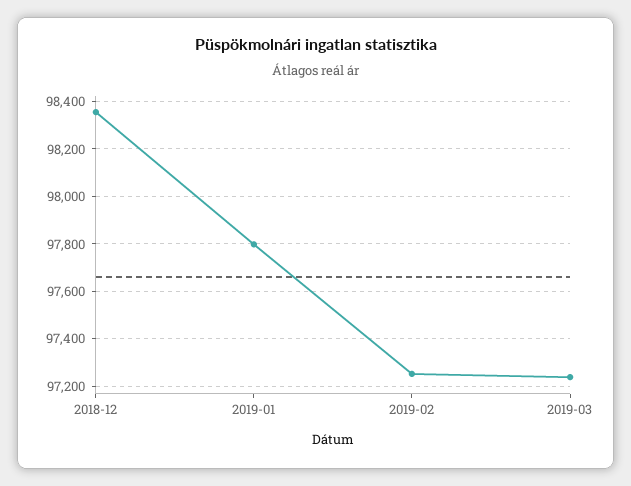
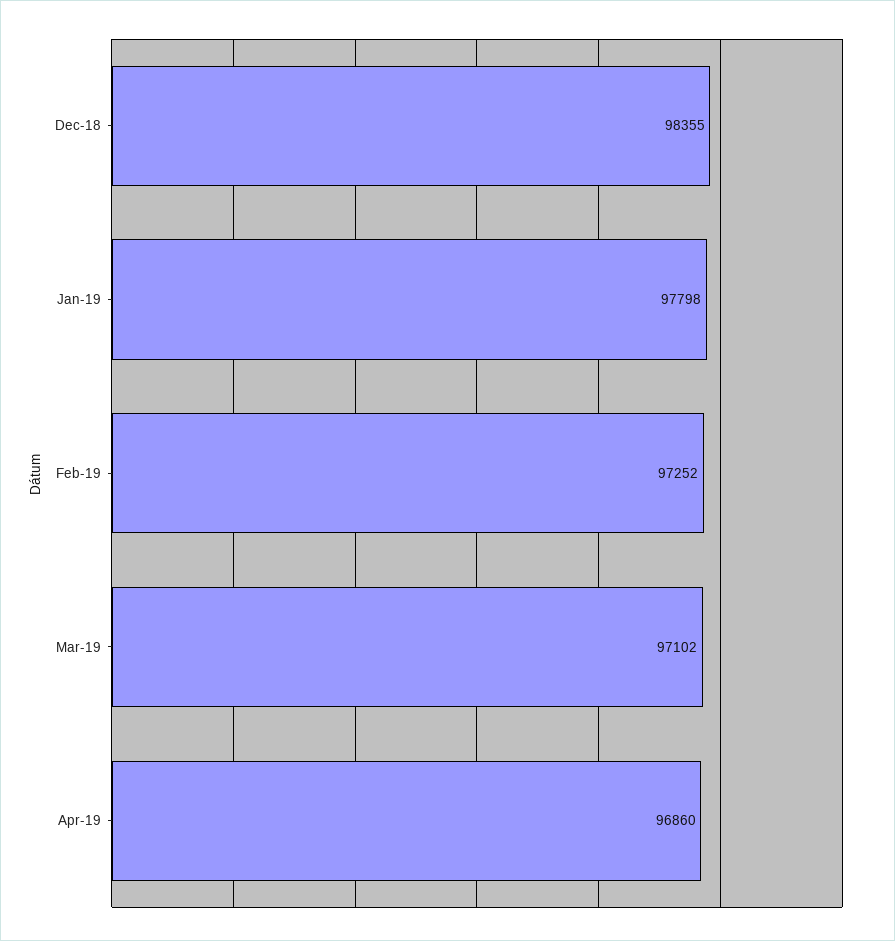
2019-03: 97250 -> 97102
Apr-19: none -> 96860

